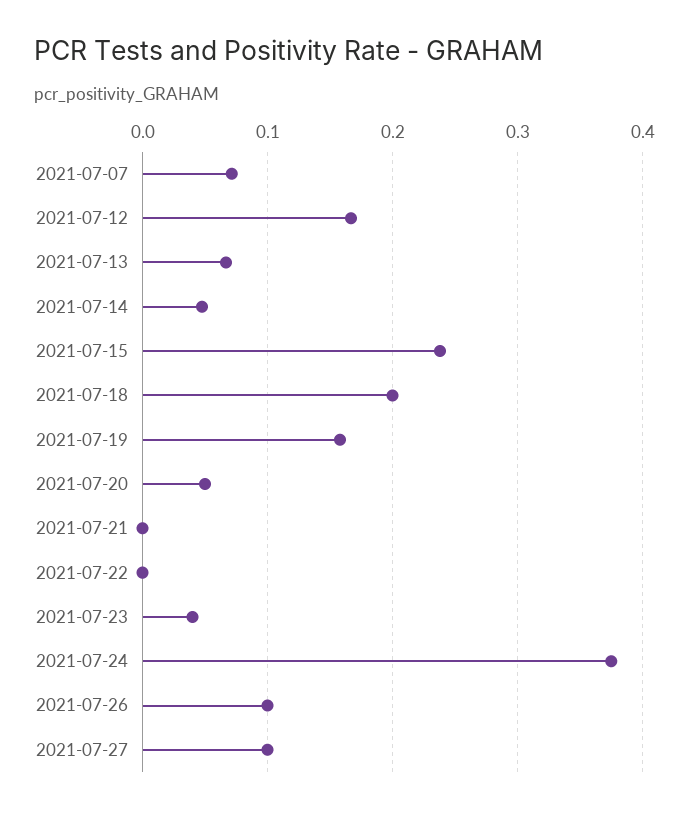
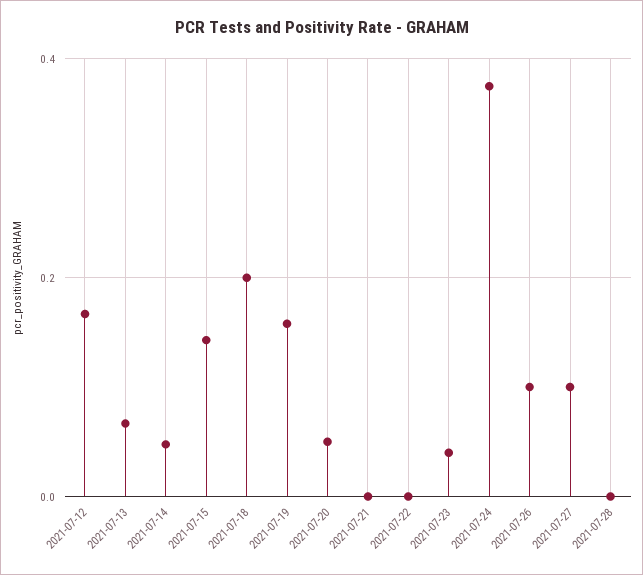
2021-07-07: 0.07 -> none
2021-07-15: 0.24 -> 0.14
2021-07-28: none -> 0

